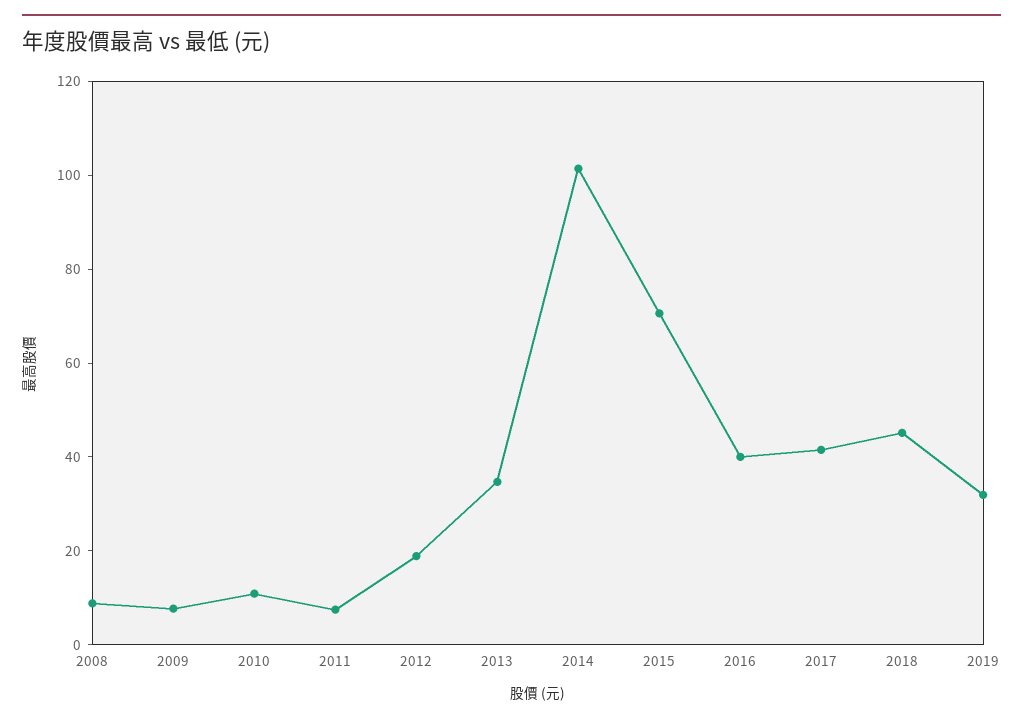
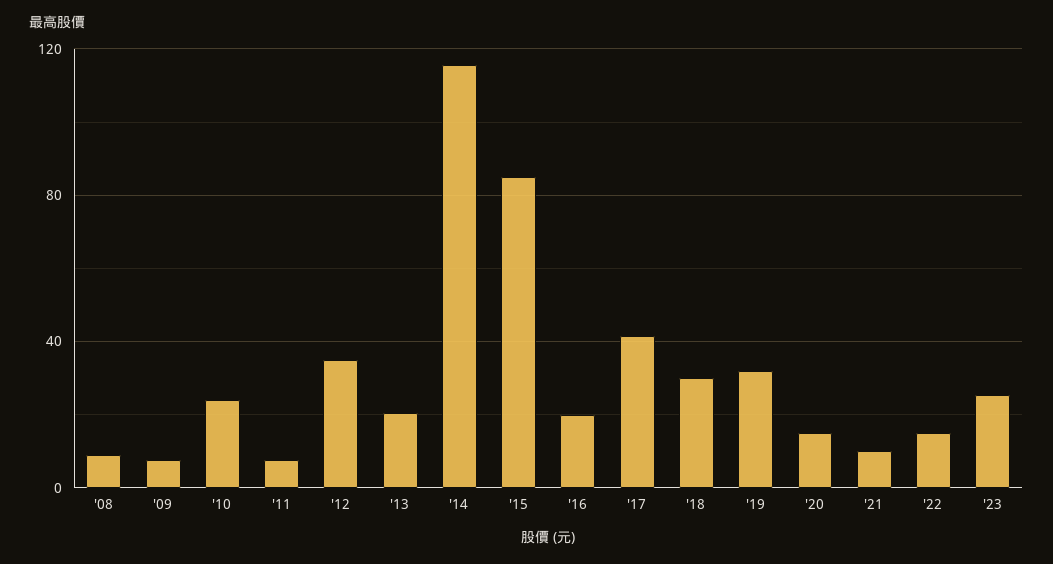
2010: 10 -> 25
2012: 20 -> 35
2013: 35 -> 20
2014: 100 -> 115
2015: 70 -> 85
2016: 40 -> 20
2018: 45 -> 30
'20: none -> 15
'21: none -> 10
'22: none -> 15
'23: none -> 25

